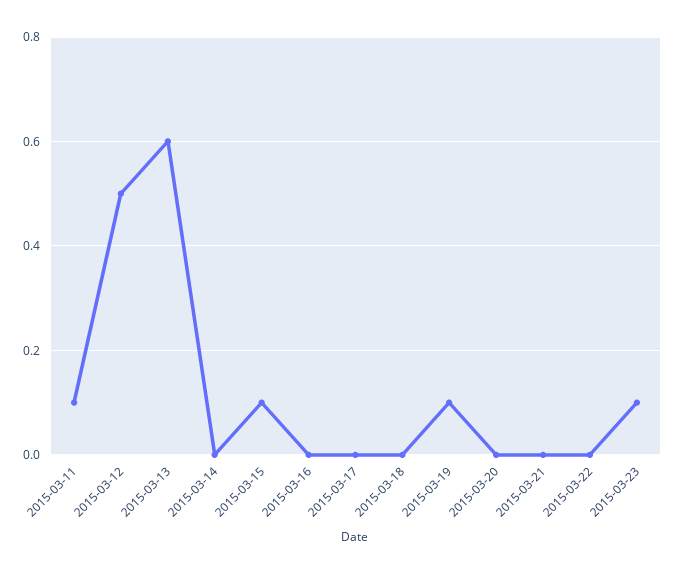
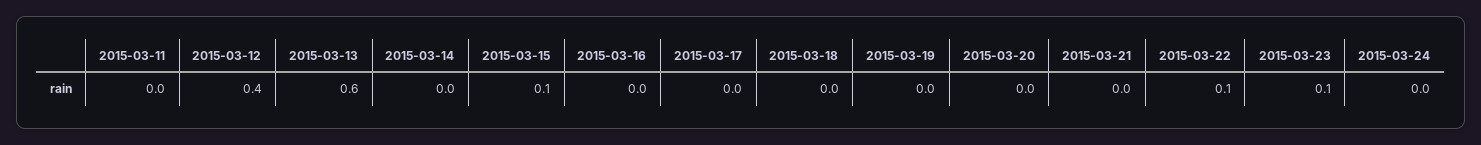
2015-03-11: 0.1 -> 0
2015-03-12: 0.5 -> 0.4
2015-03-19: 0.1 -> 0
2015-03-22: 0 -> 0.1
2015-03-24: none -> 0

